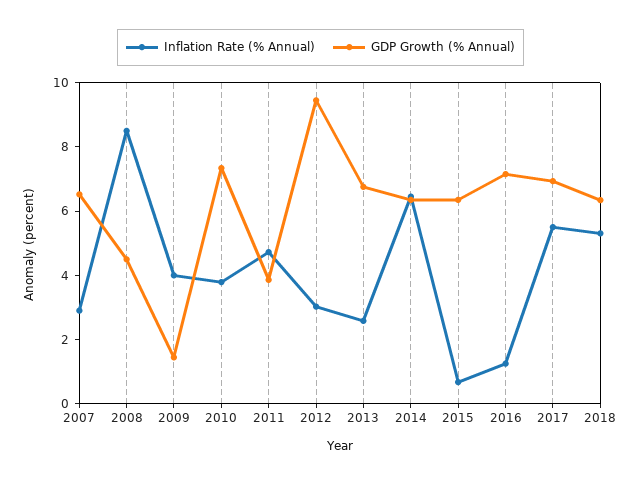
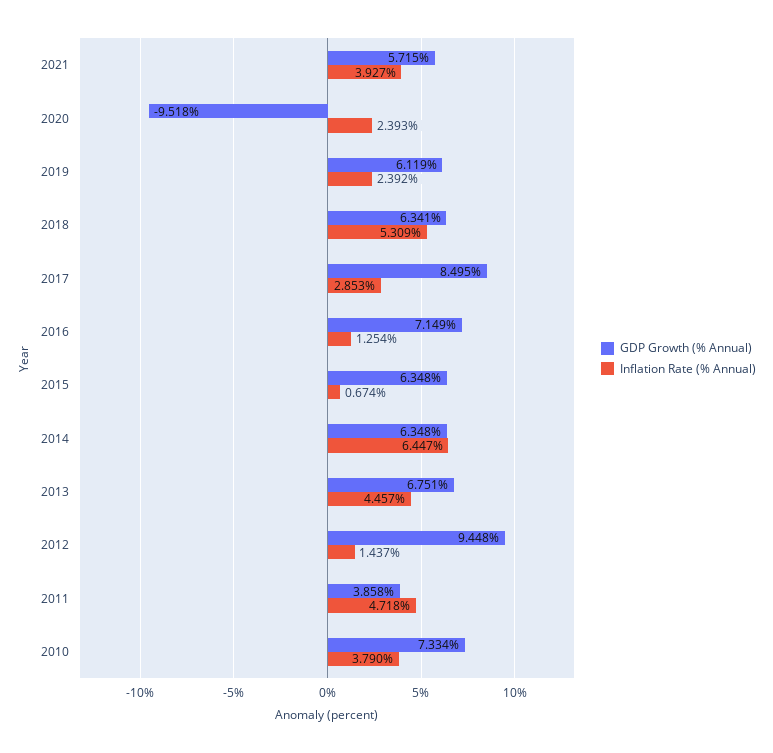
Inflation Rate (% Annual), 2007: 3 -> none
GDP Growth (% Annual), 2007: 6.5 -> none
Inflation Rate (% Annual), 2008: 8.5 -> none
GDP Growth (% Annual), 2008: 4.5 -> none
Inflation Rate (% Annual), 2009: 4 -> none
GDP Growth (% Annual), 2009: 1.5 -> none
Inflation Rate (% Annual), 2012: 3 -> 1.437
Inflation Rate (% Annual), 2013: 2.5 -> 4.457
Inflation Rate (% Annual), 2017: 5.5 -> 2.853
GDP Growth (% Annual), 2017: 7 -> 8.495
GDP Growth (% Annual), 2021: none -> 5.715
Inflation Rate (% Annual), 2021: none -> 3.927
GDP Growth (% Annual), 2020: none -> -9.518
Inflation Rate (% Annual), 2020: none -> 2.393
GDP Growth (% Annual), 2019: none -> 6.119
Inflation Rate (% Annual), 2019: none -> 2.392

